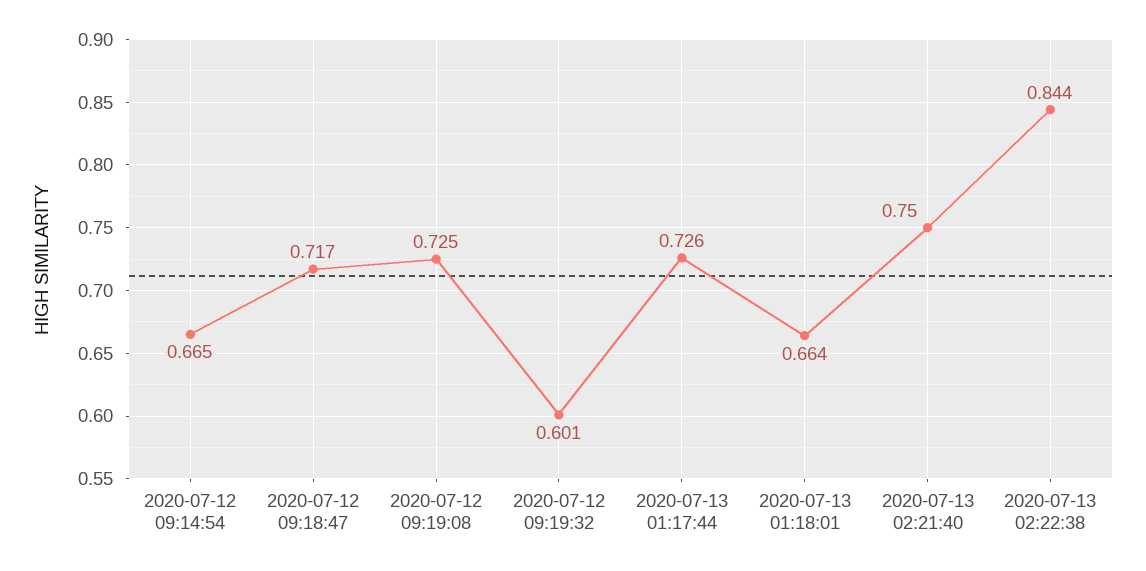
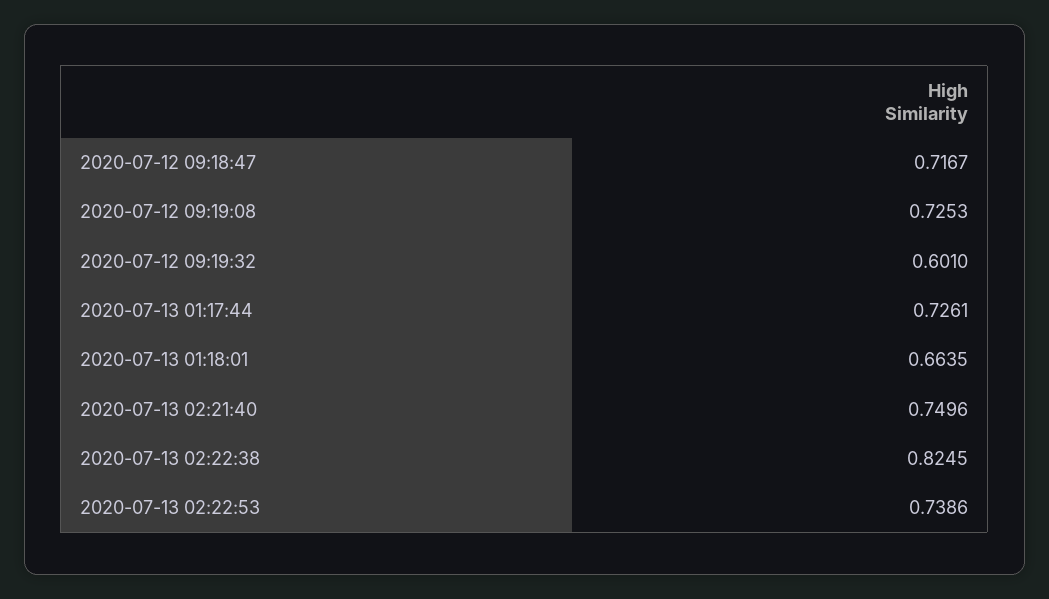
2020-07-12 09:14:54: 0.665 -> none
2020-07-13 02:22:38: 0.844 -> 0.8245
2020-07-13 02:22:53: none -> 0.7386

